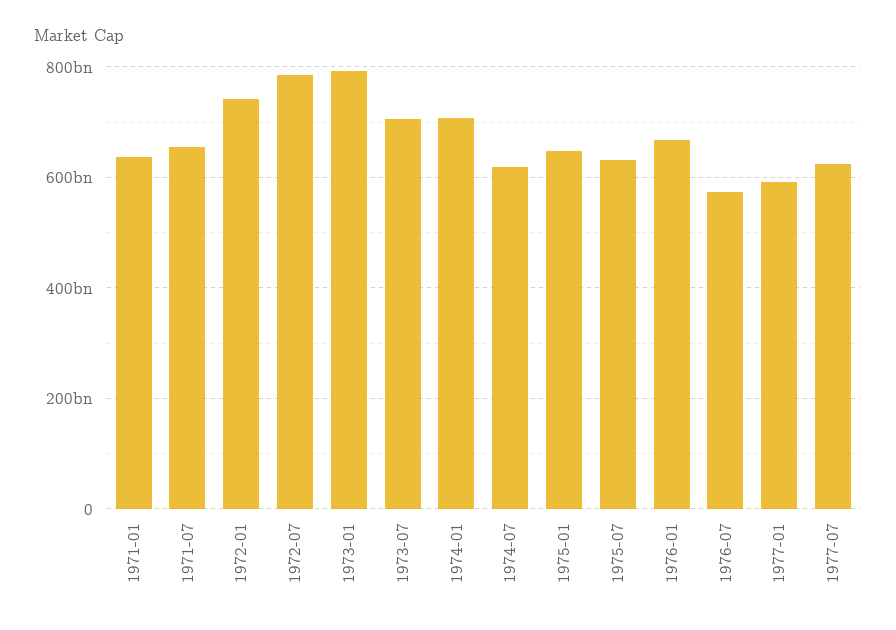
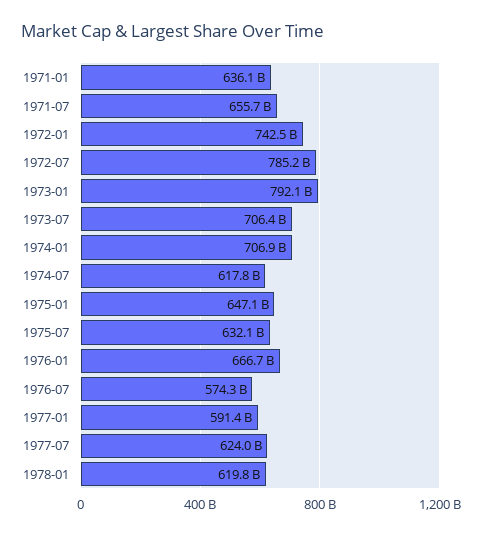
1978-01: none -> 619800000000

